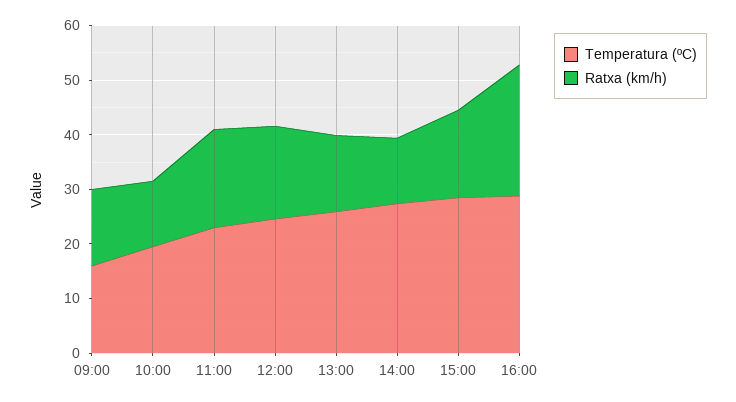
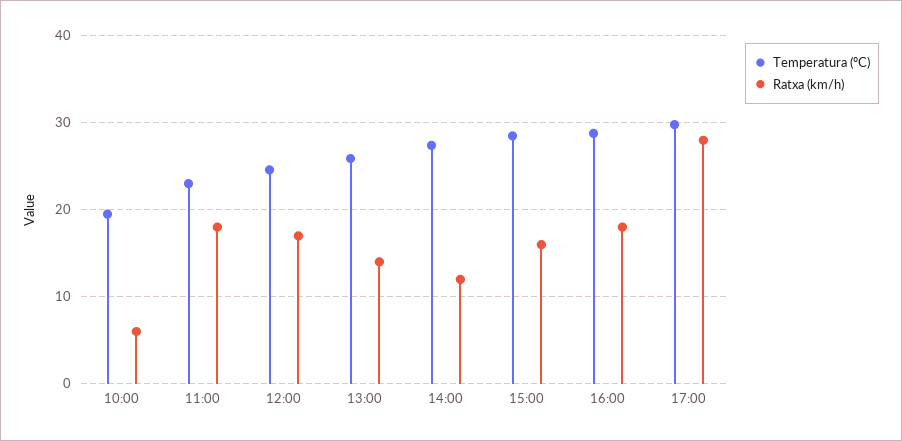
Temperatura (ºC), 09:00: 16 -> none
Ratxa (km/h), 09:00: 14 -> none
Ratxa (km/h), 10:00: 12 -> 6
Ratxa (km/h), 16:00: 24 -> 18
Temperatura (ºC), 17:00: none -> 30
Ratxa (km/h), 17:00: none -> 28

